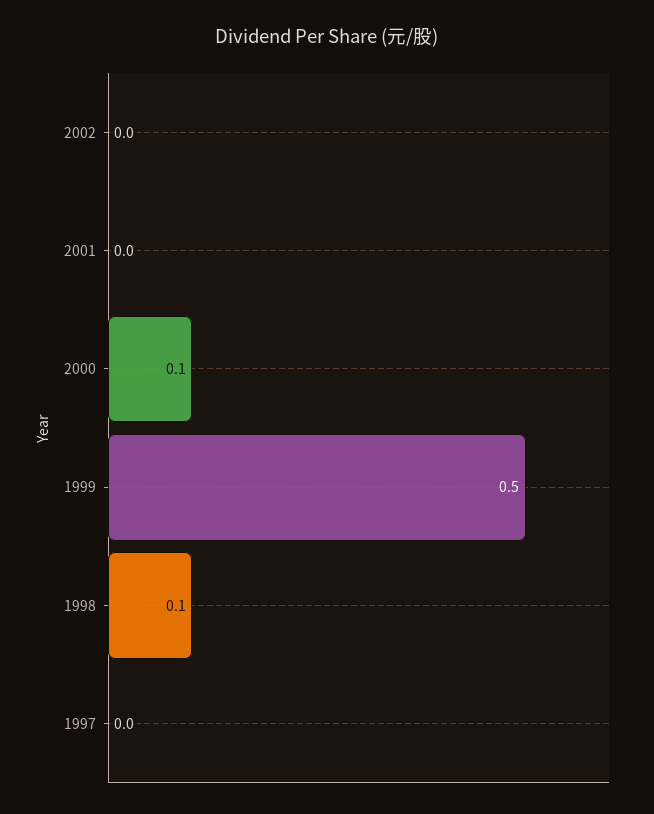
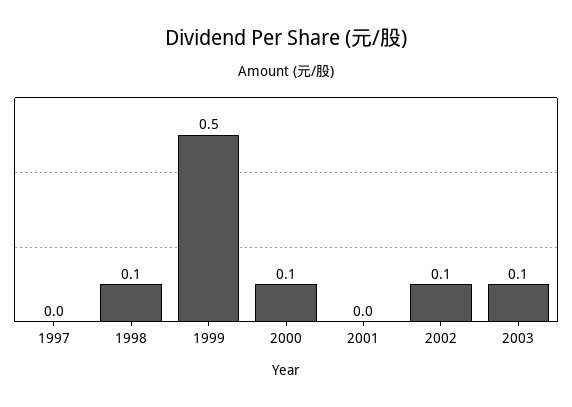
2002: 0 -> 0.1
2003: none -> 0.1

